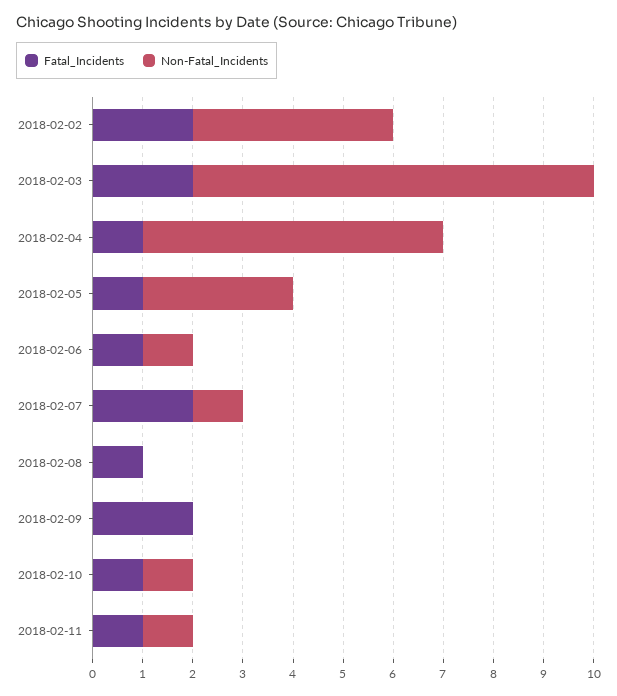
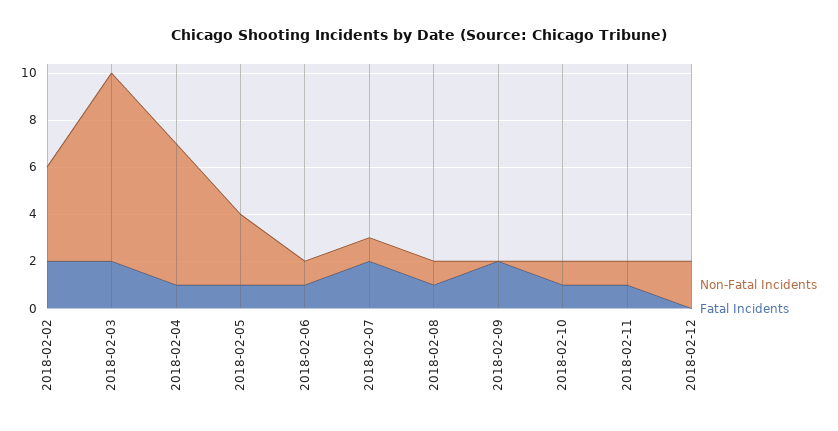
Non-Fatal_Incidents, 2018-02-08: 0 -> 1
Non-Fatal_Incidents, 2018-02-12: none -> 2
Fatal_Incidents, 2018-02-12: none -> 0

